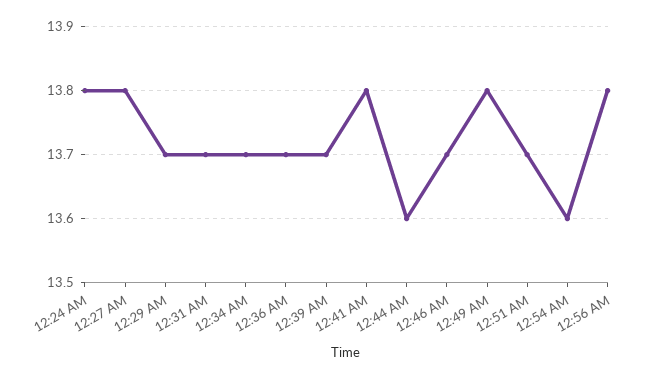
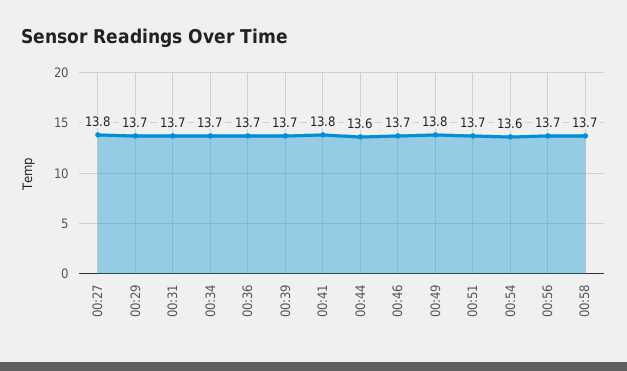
12:24 AM: 13.8 -> none
12:56 AM: 13.8 -> 13.7
00:58: none -> 13.7

